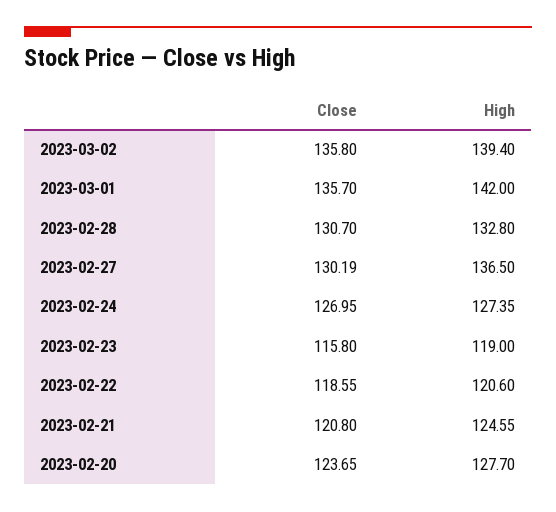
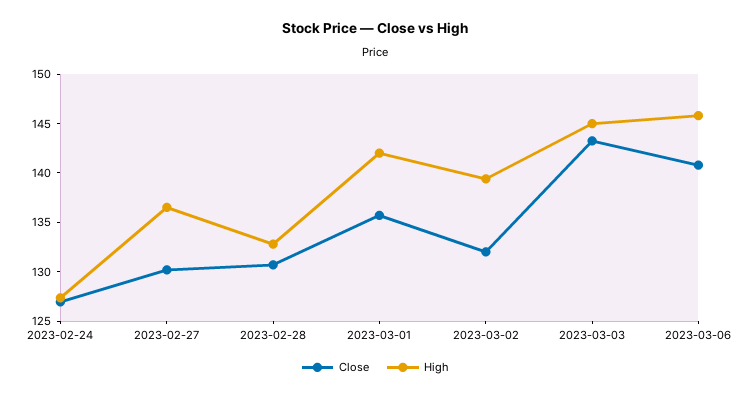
Close, 2023-03-02: 135.8 -> 132
Close, 2023-02-23: 115.8 -> none
High, 2023-02-23: 119 -> none
Close, 2023-02-22: 118.55 -> none
High, 2023-02-22: 120.6 -> none
Close, 2023-02-21: 120.8 -> none
High, 2023-02-21: 124.55 -> none
Close, 2023-02-20: 123.65 -> none
High, 2023-02-20: 127.7 -> none
Close, 2023-03-03: none -> 143
High, 2023-03-03: none -> 145
Close, 2023-03-06: none -> 141
High, 2023-03-06: none -> 146

